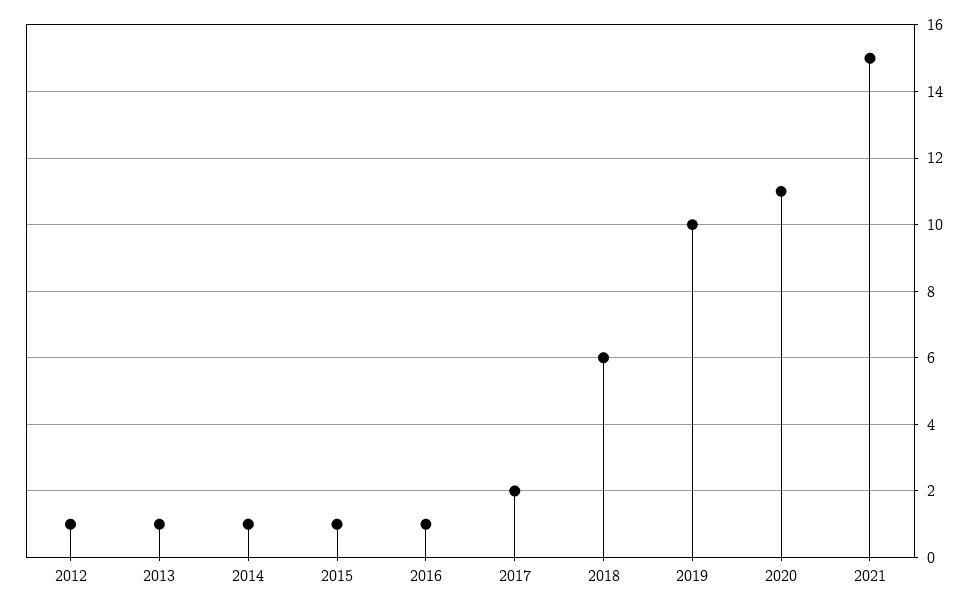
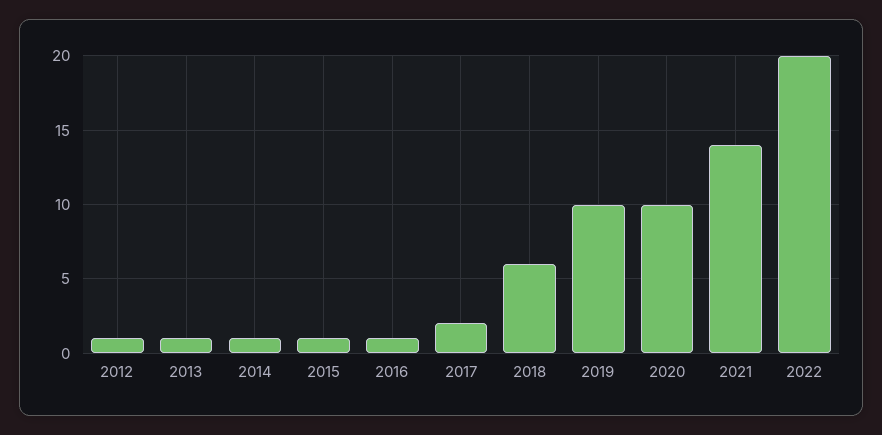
2020: 11 -> 10
2021: 15 -> 14
2022: none -> 20

